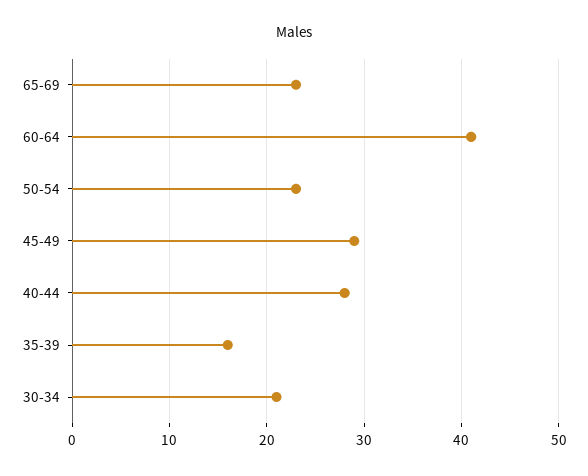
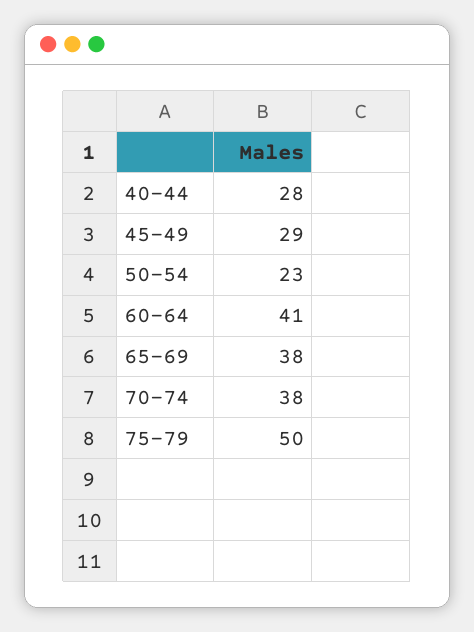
65-69: 23 -> 38
35-39: 16 -> none
30-34: 21 -> none
70-74: none -> 38
75-79: none -> 50

